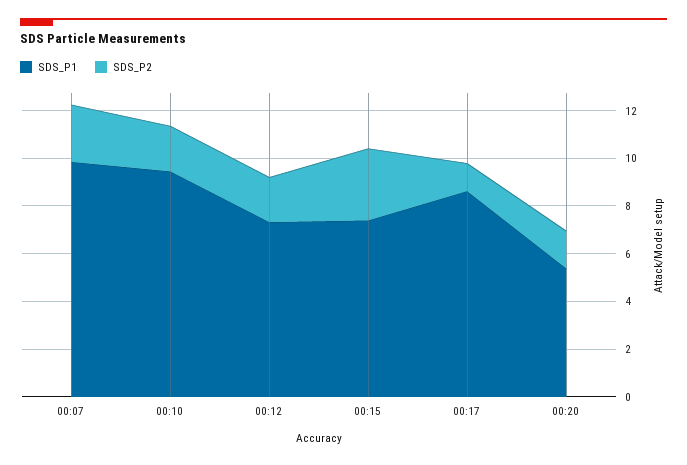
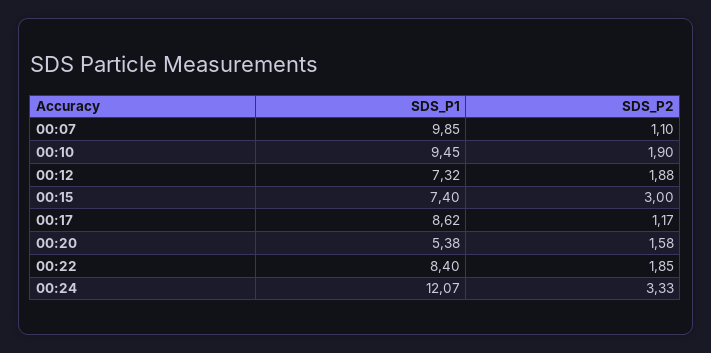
SDS_P2, 00:07: 2.5 -> 1.1
SDS_P1, 00:22: none -> 8.4
SDS_P2, 00:22: none -> 1.85
SDS_P1, 00:24: none -> 12.07
SDS_P2, 00:24: none -> 3.33

